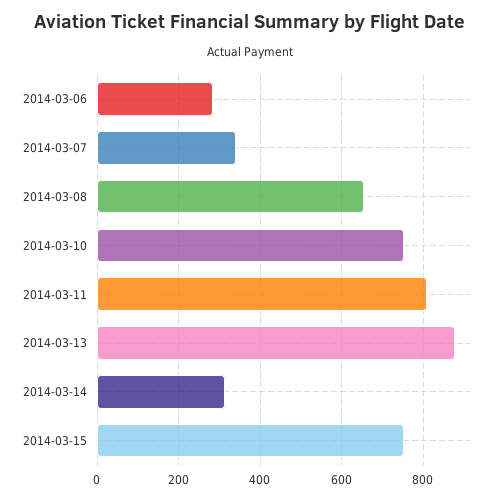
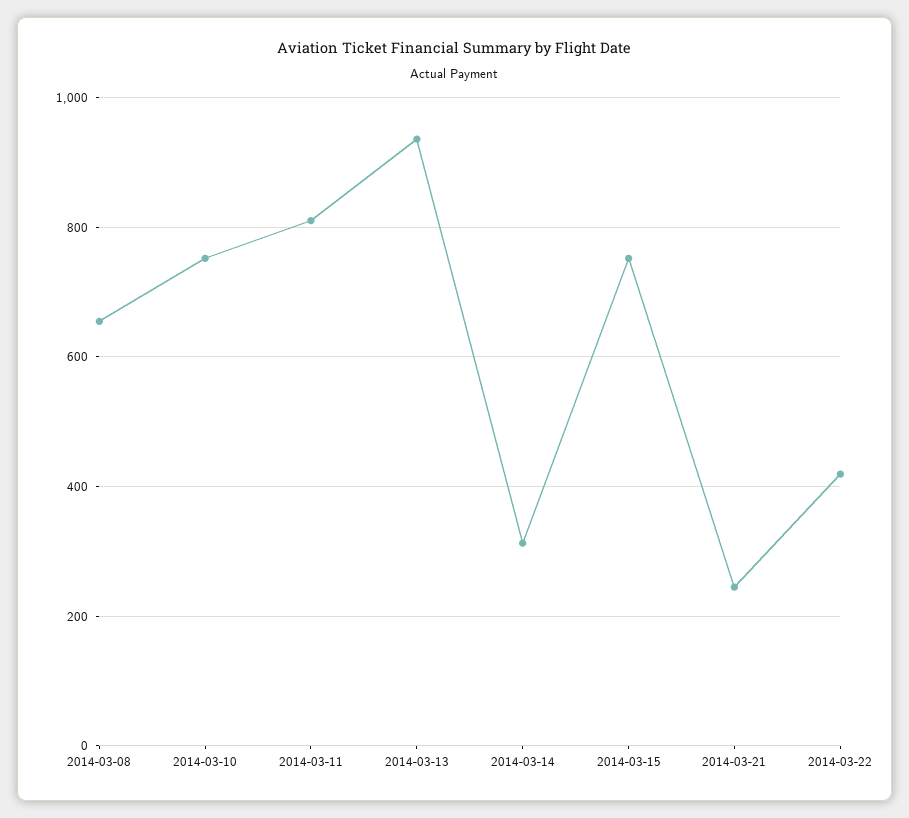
2014-03-06: 280 -> none
2014-03-07: 340 -> none
2014-03-13: 880 -> 940
2014-03-21: none -> 240
2014-03-22: none -> 420

